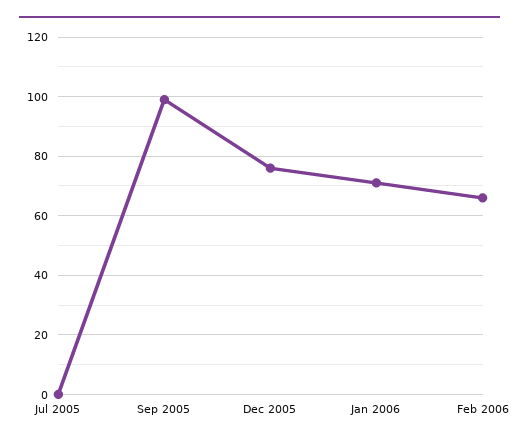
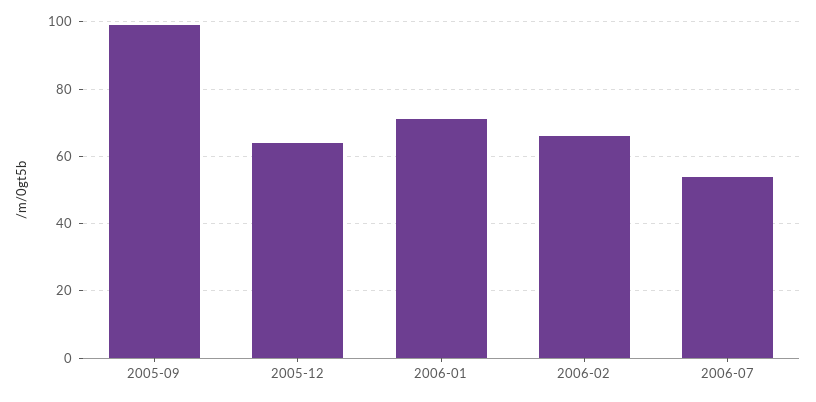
Jul 2005: 0 -> none
Dec 2005: 75 -> 65
2006-07: none -> 55

